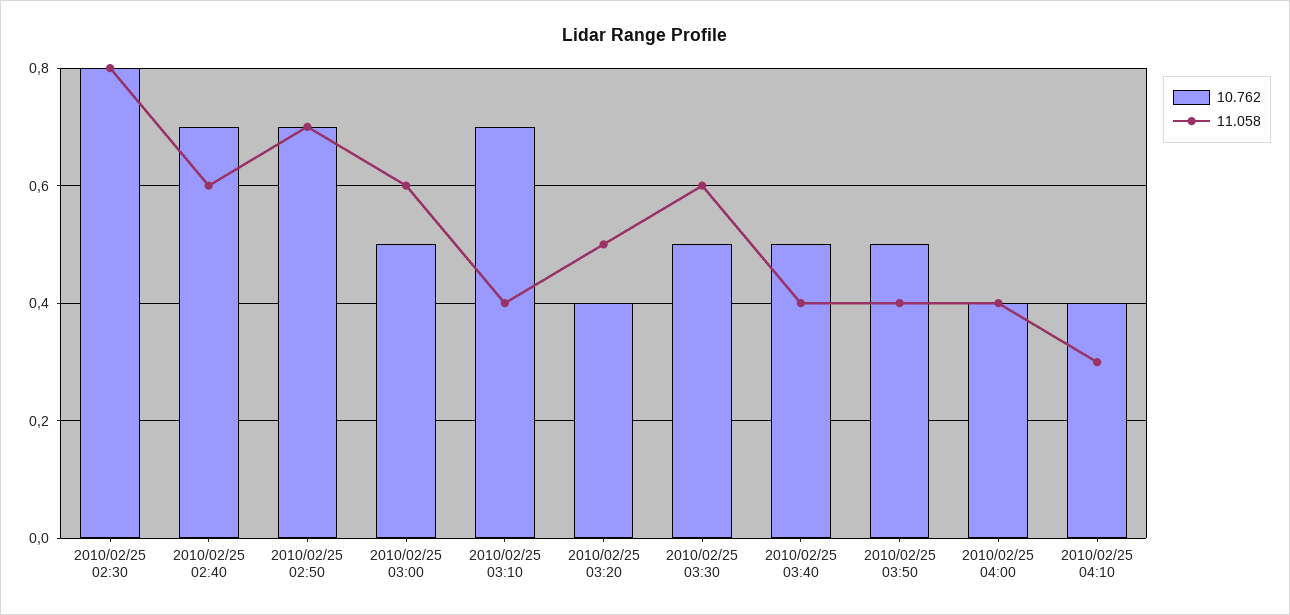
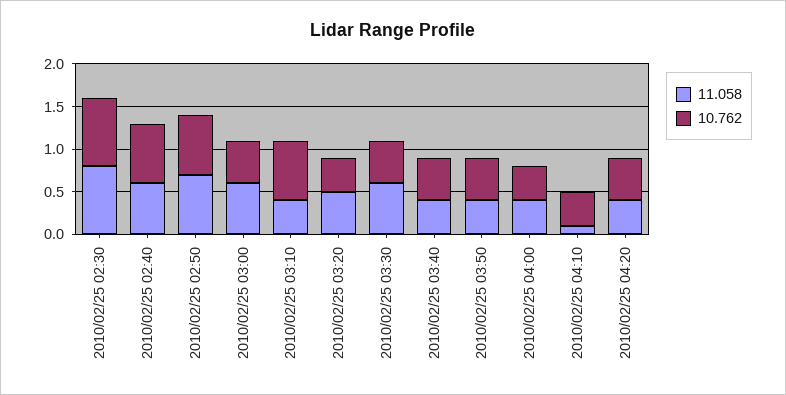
11.058, 2010/02/25 04:10: 0.3 -> 0.1
11.058, 2010/02/25 04:20: none -> 0.4
10.762, 2010/02/25 04:20: none -> 0.5

